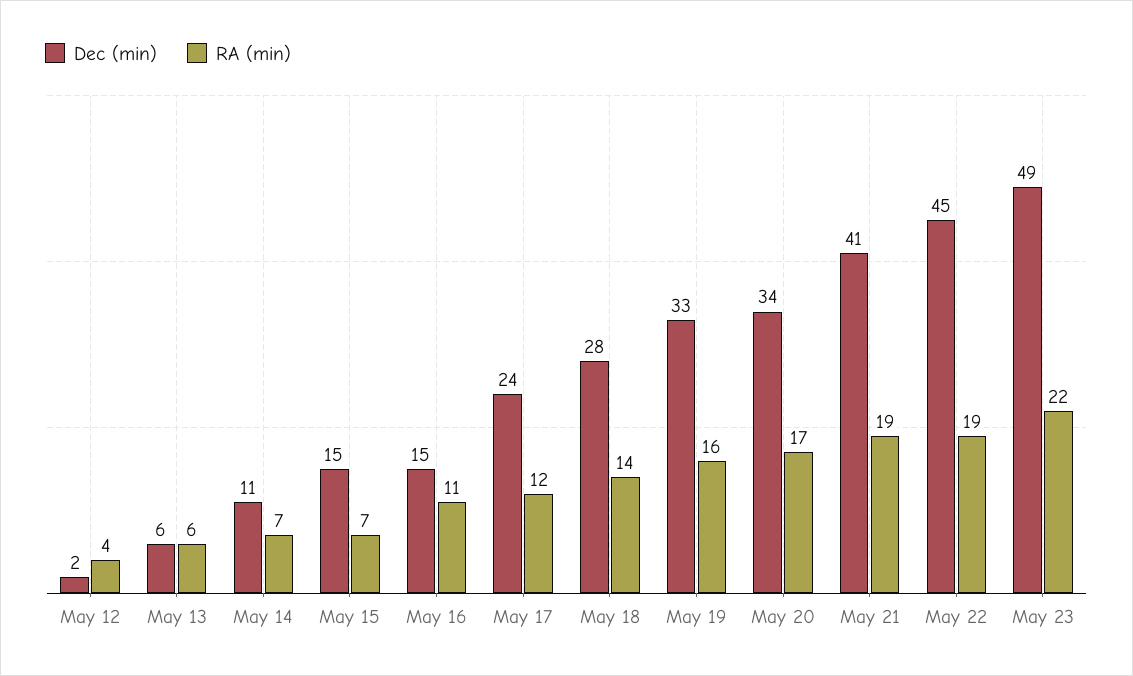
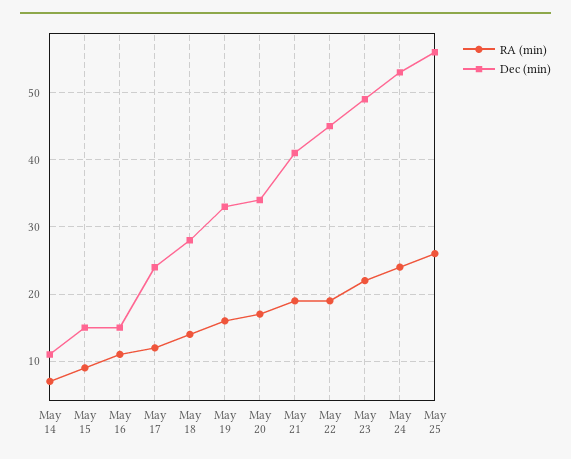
Dec (min), May 12: 2 -> none
RA (min), May 12: 4 -> none
Dec (min), May 13: 6 -> none
RA (min), May 13: 6 -> none
RA (min), May 15: 7 -> 9
RA (min), May 24: none -> 24
Dec (min), May 24: none -> 53
RA (min), May 25: none -> 26
Dec (min), May 25: none -> 56

